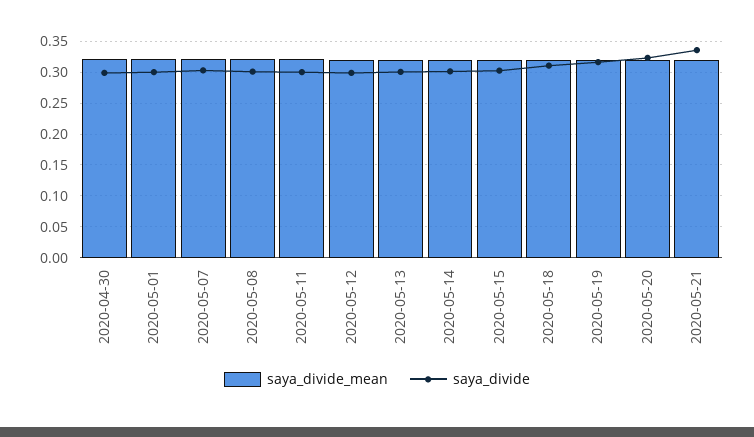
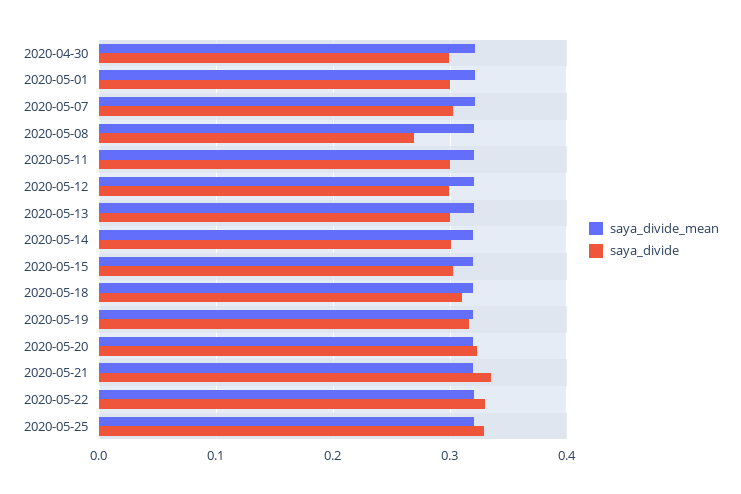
saya_divide, 2020-05-08: 0.3 -> 0.27
saya_divide_mean, 2020-05-22: none -> 0.32
saya_divide, 2020-05-22: none -> 0.33
saya_divide_mean, 2020-05-25: none -> 0.32
saya_divide, 2020-05-25: none -> 0.33

